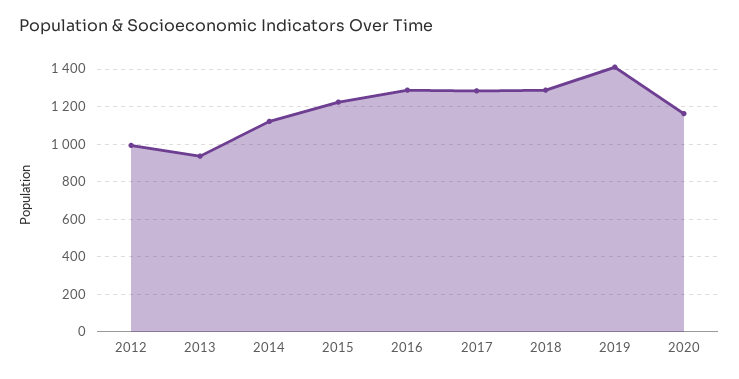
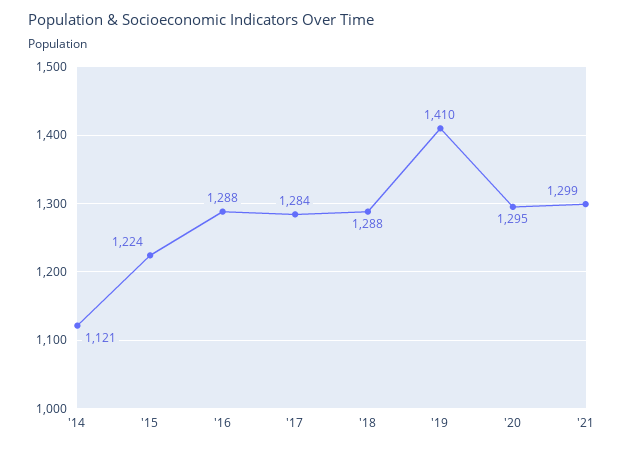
2012: 1000 -> none
2013: 950 -> none
2020: 1150 -> 1295
'21: none -> 1299

